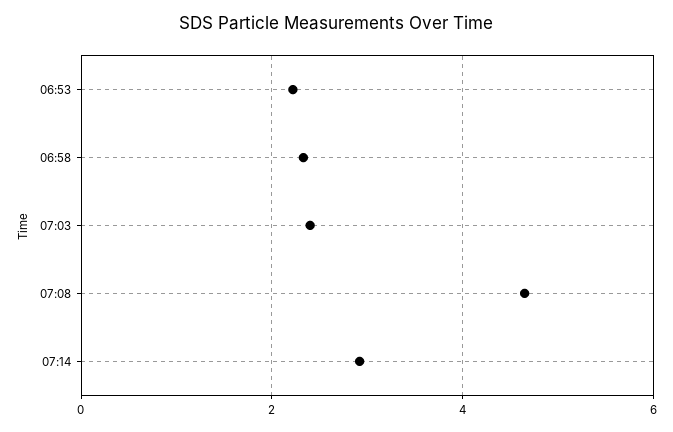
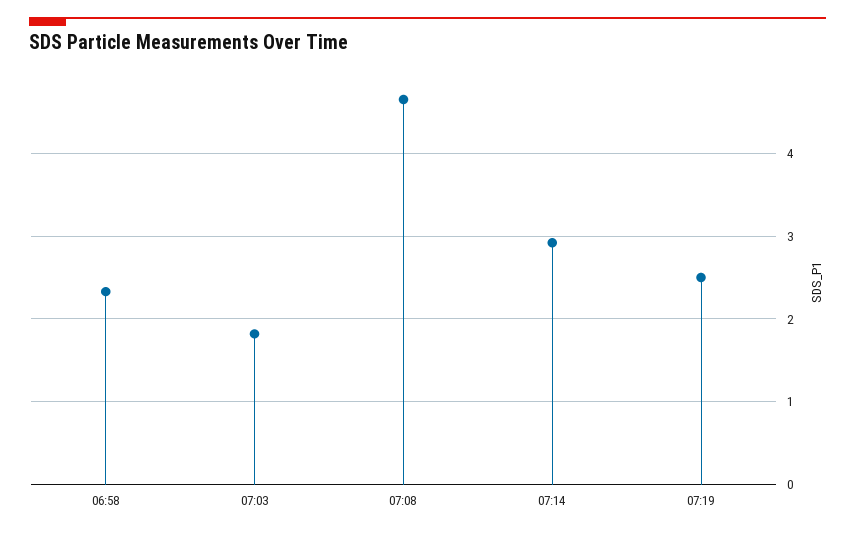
06:53: 2.2 -> none
07:03: 2.4 -> 1.8
07:19: none -> 2.5

